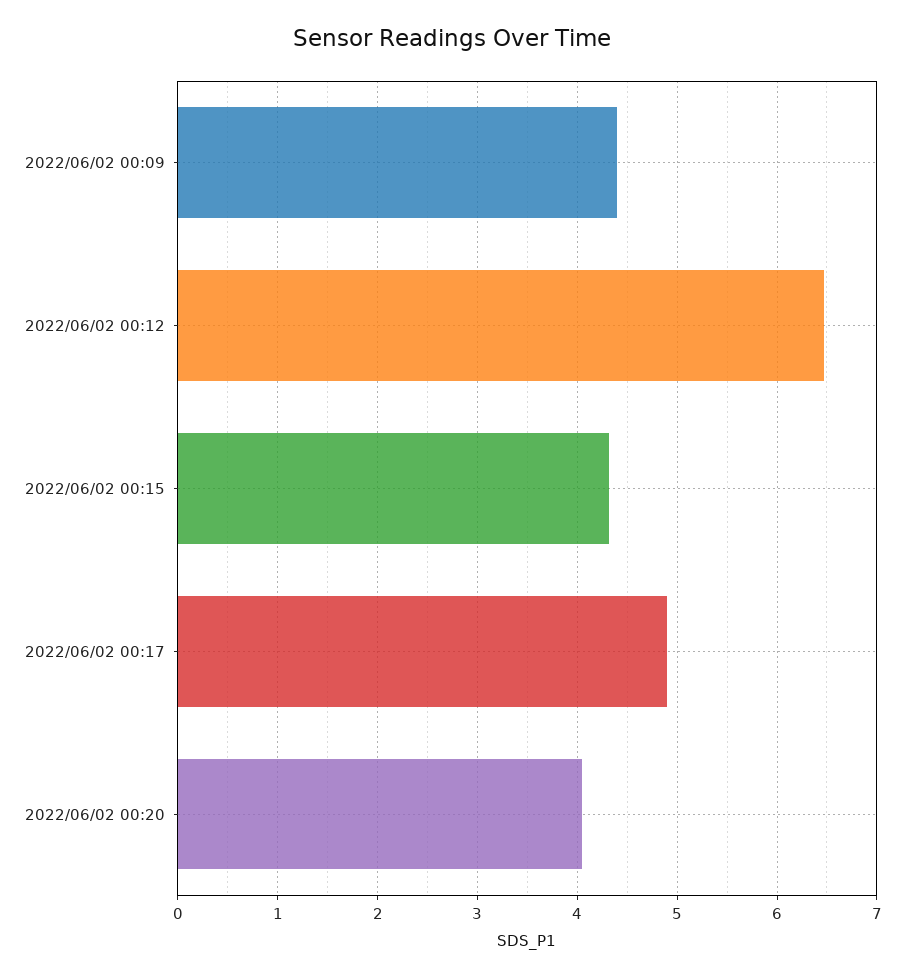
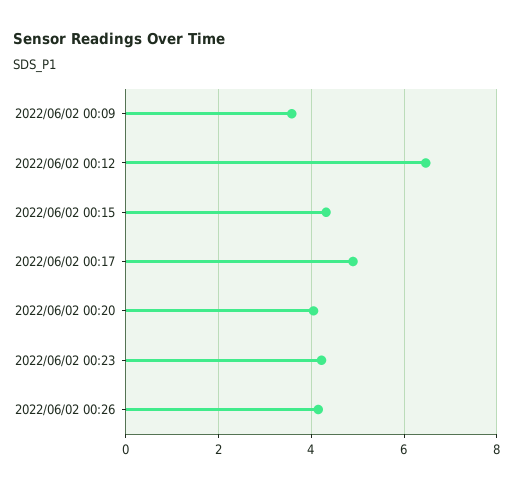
2022/06/02 00:09: 4.4 -> 3.6
2022/06/02 00:23: none -> 4.2
2022/06/02 00:26: none -> 4.2

